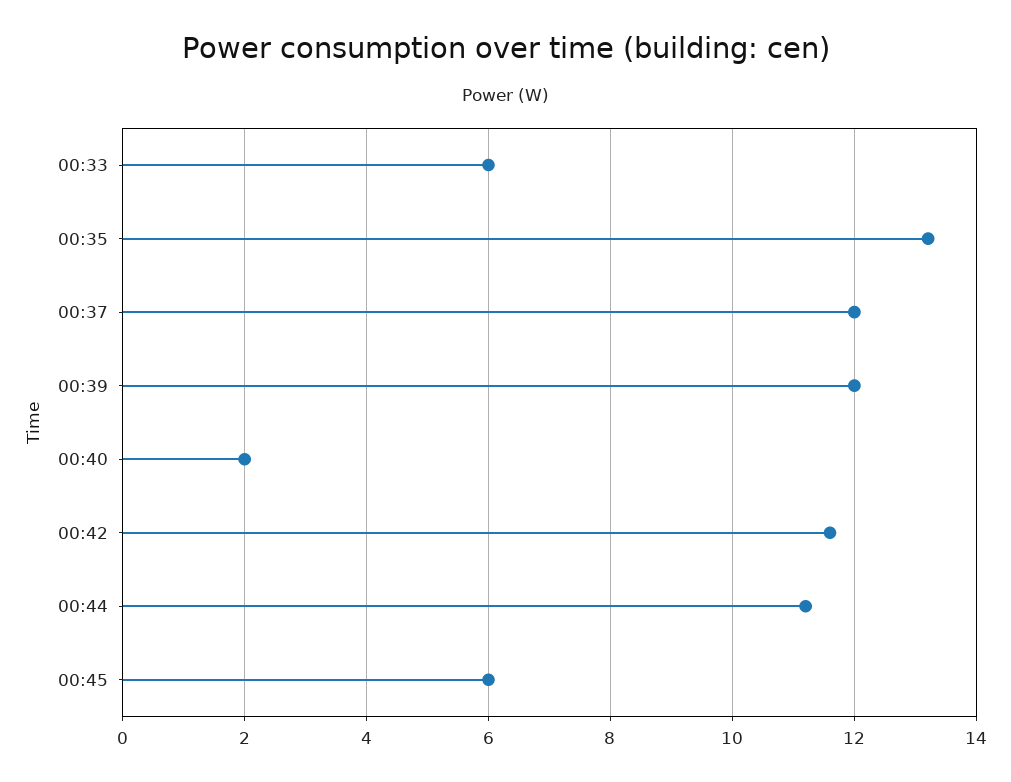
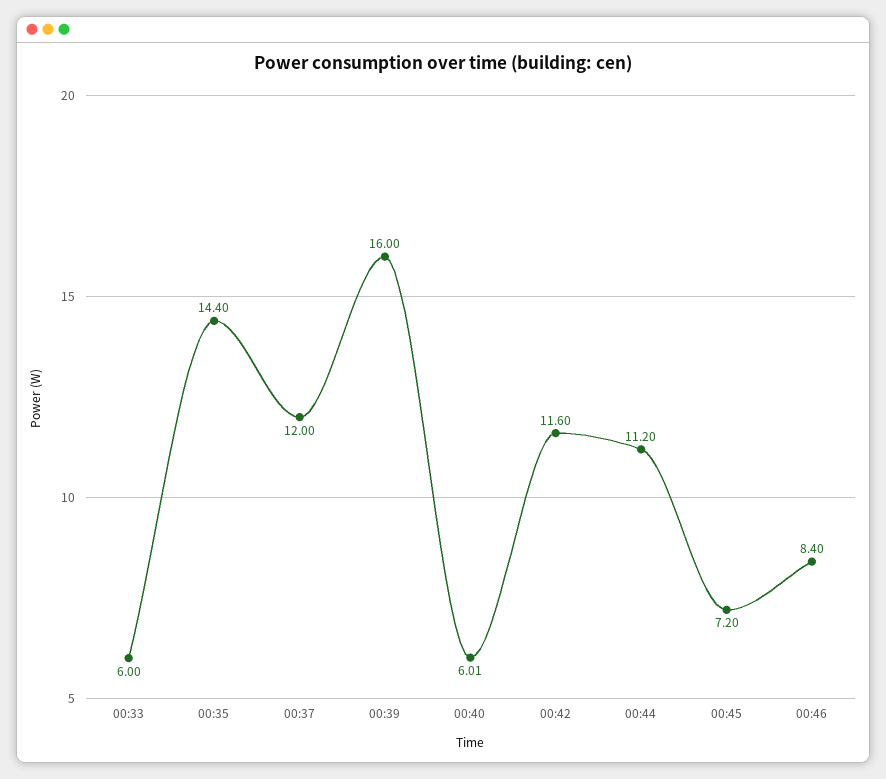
00:35: 13.2 -> 14.4
00:39: 12 -> 16
00:40: 2 -> 6.01
00:45: 6 -> 7.2
00:46: none -> 8.4

